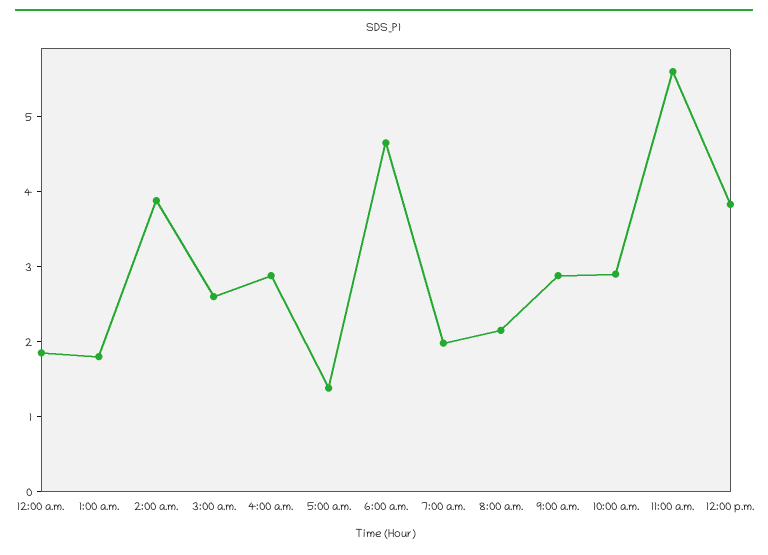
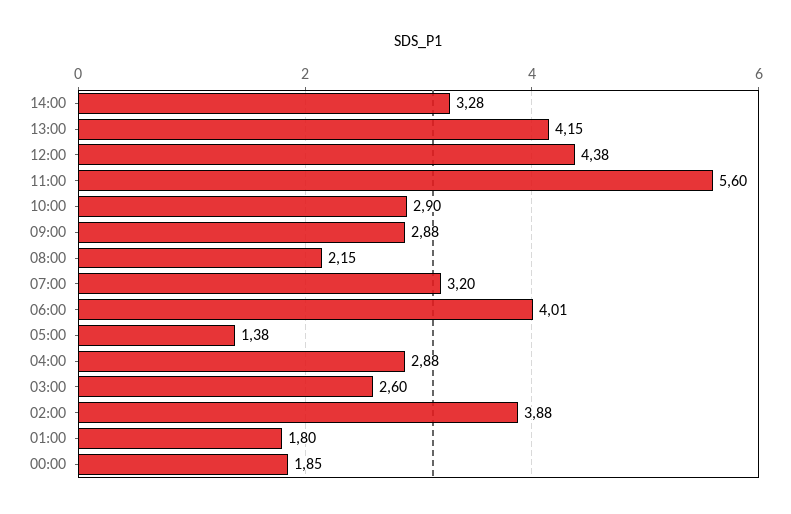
6:00 a.m.: 4.6 -> 4.01
7:00 a.m.: 2 -> 3.2
12:00 p.m.: 3.8 -> 4.38
14:00: none -> 3.28
13:00: none -> 4.15

